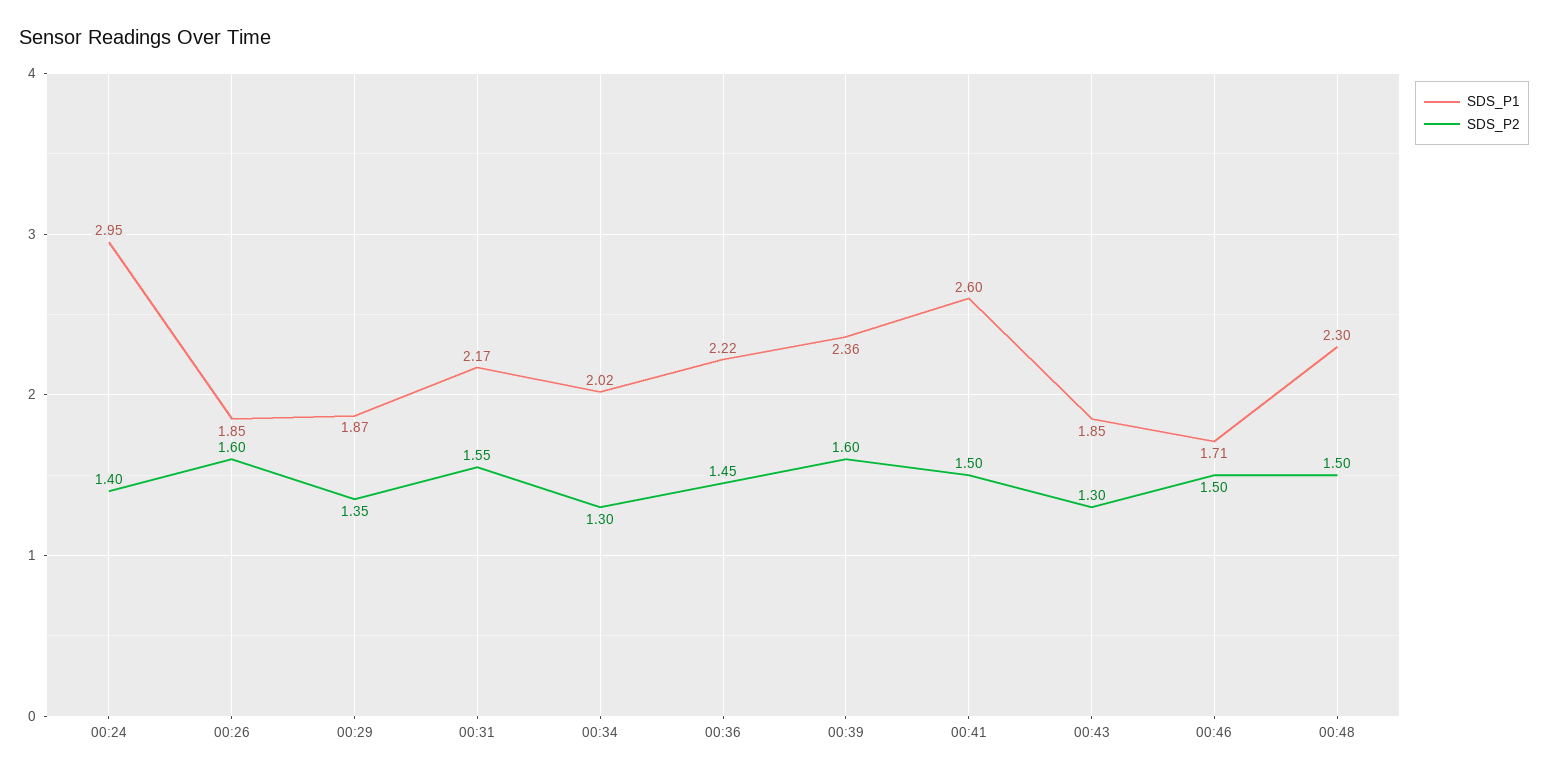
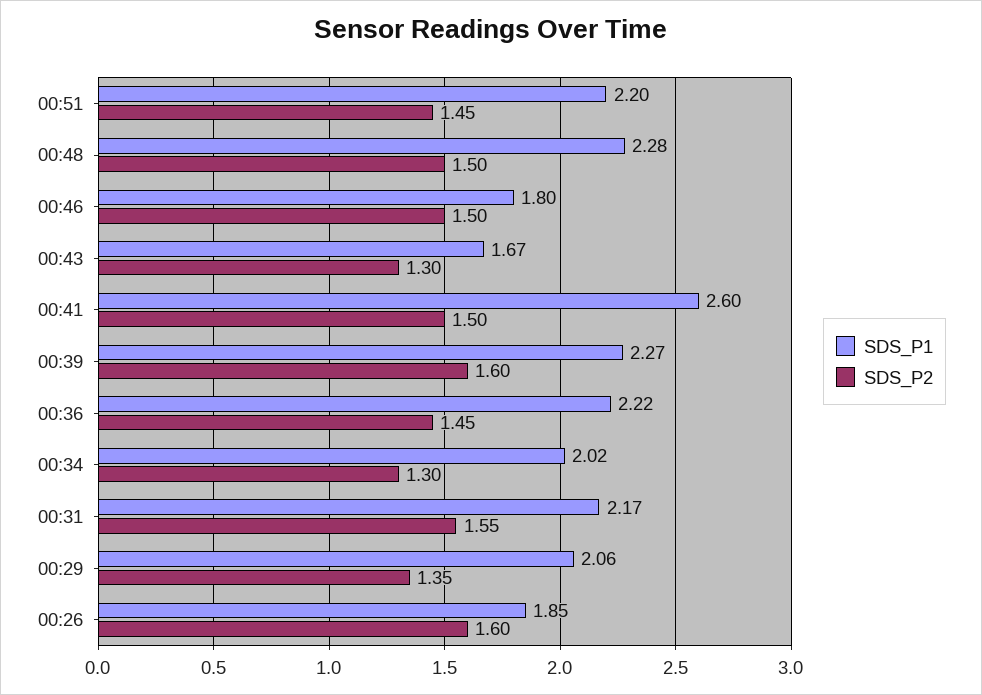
SDS_P1, 00:24: 2.95 -> none
SDS_P2, 00:24: 1.4 -> none
SDS_P1, 00:29: 1.87 -> 2.06
SDS_P1, 00:39: 2.36 -> 2.27
SDS_P1, 00:43: 1.85 -> 1.67
SDS_P1, 00:46: 1.71 -> 1.8
SDS_P1, 00:48: 2.3 -> 2.28
SDS_P1, 00:51: none -> 2.2
SDS_P2, 00:51: none -> 1.45

